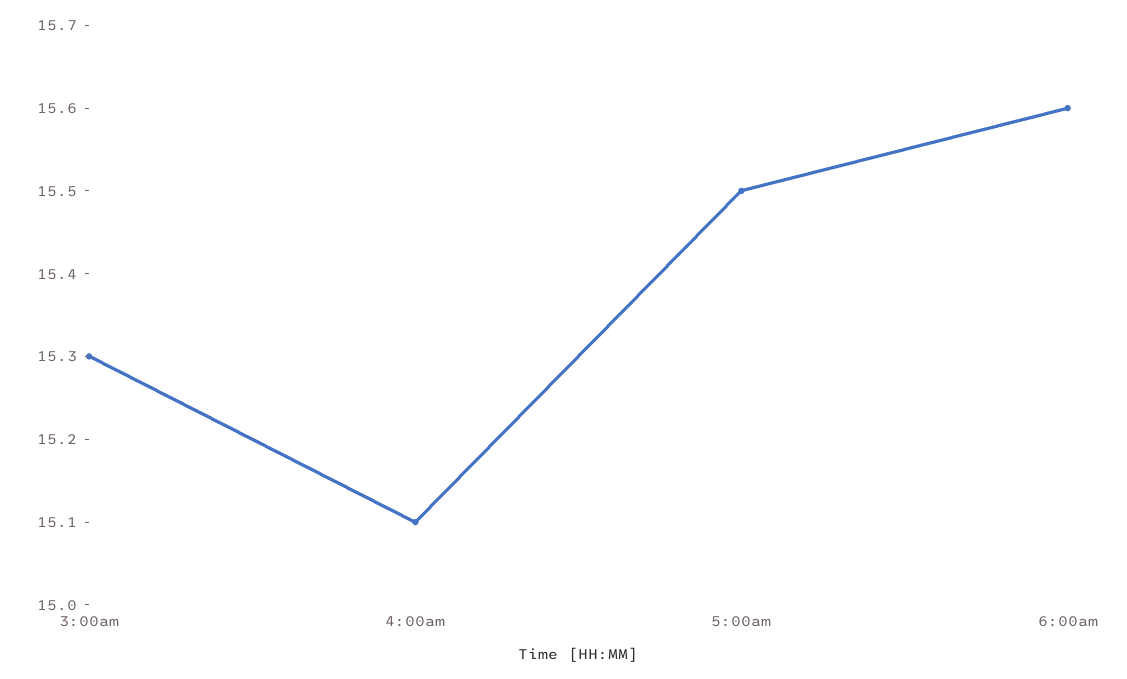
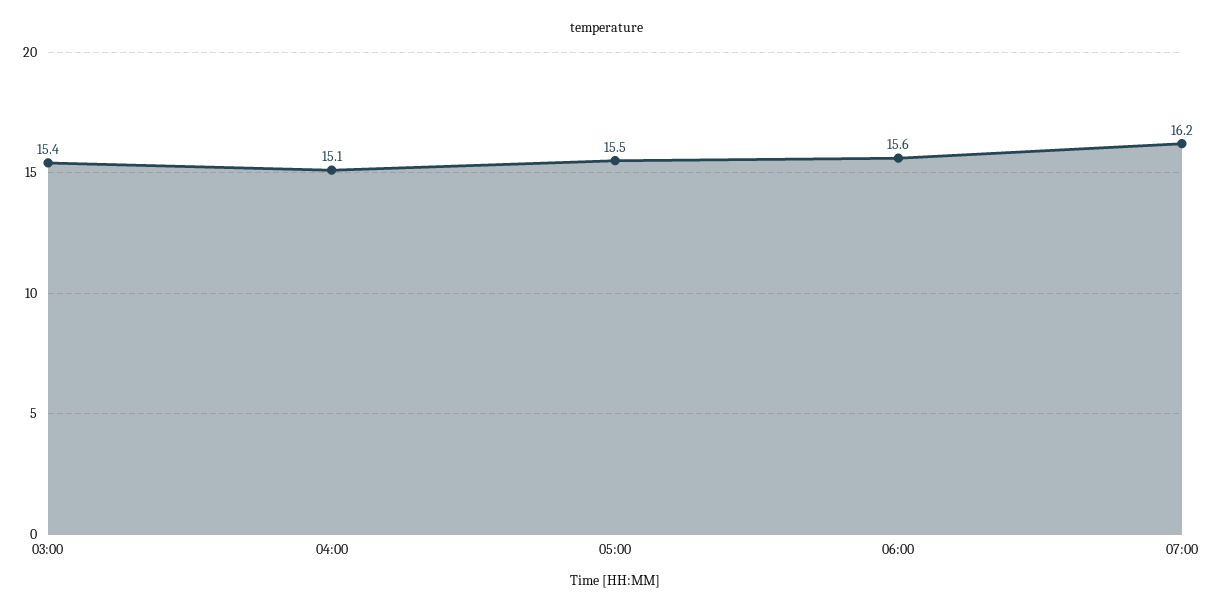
3:00am: 15.3 -> 15.4
07:00: none -> 16.2

